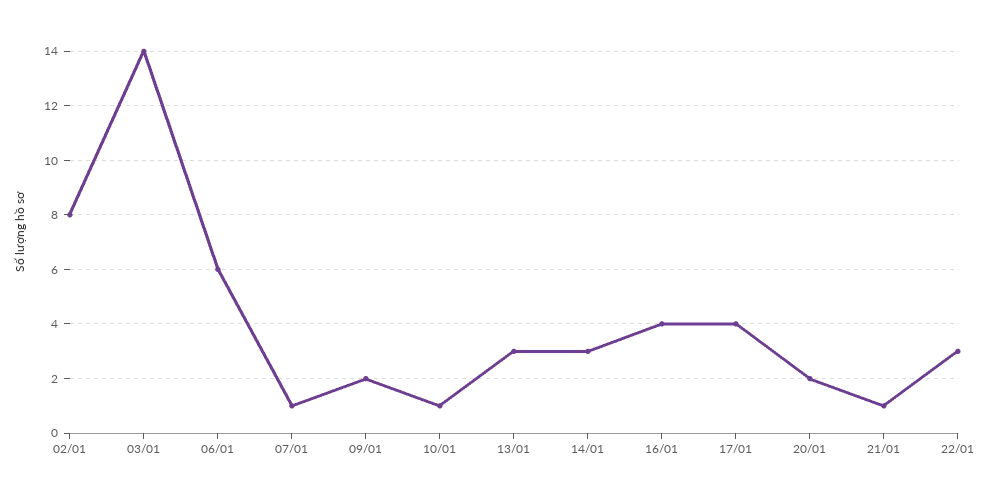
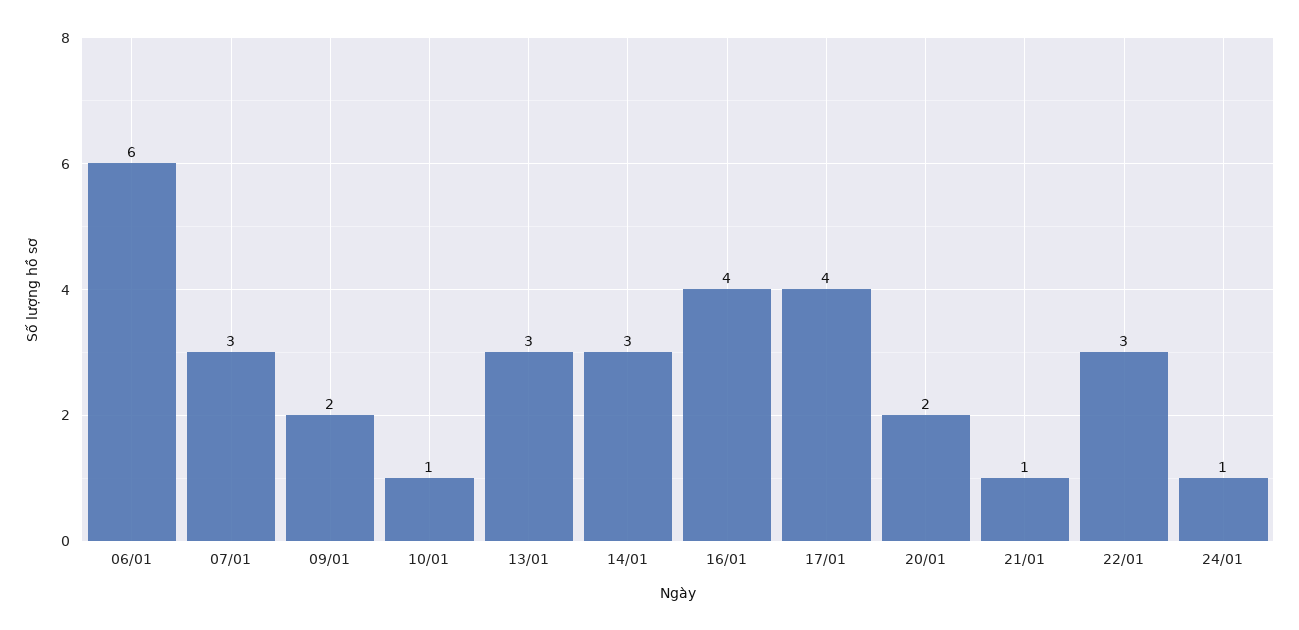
02/01: 8 -> none
03/01: 14 -> none
07/01: 1 -> 3
24/01: none -> 1

